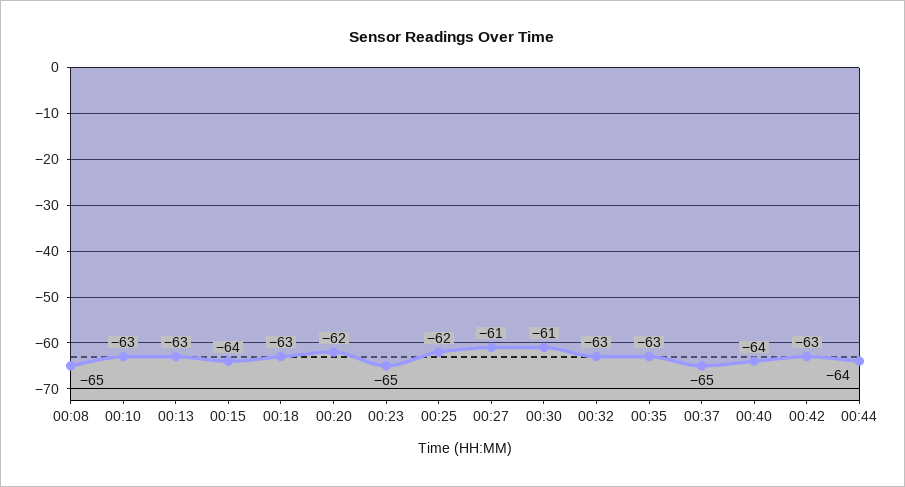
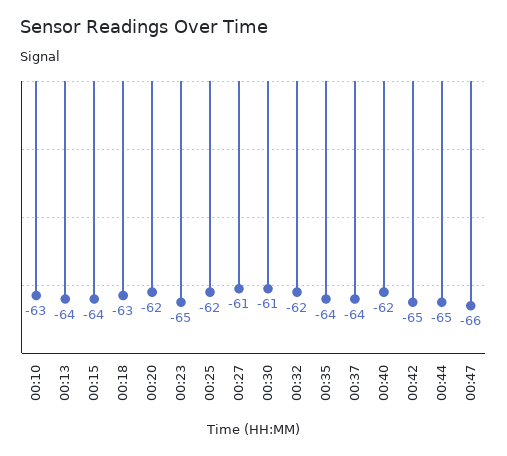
00:08: -65 -> none
00:13: -63 -> -64
00:32: -63 -> -62
00:35: -63 -> -64
00:37: -65 -> -64
00:40: -64 -> -62
00:42: -63 -> -65
00:44: -64 -> -65
00:47: none -> -66

